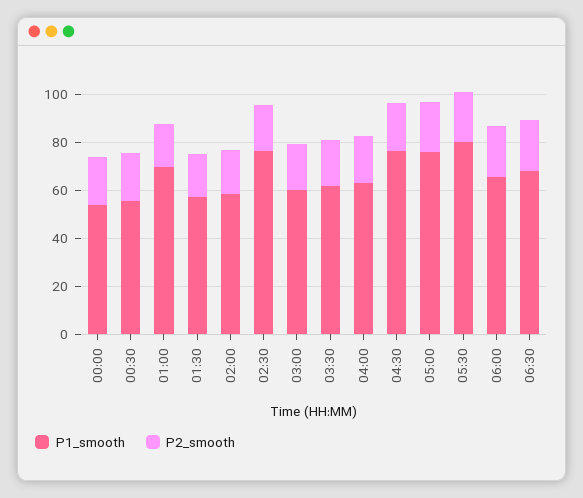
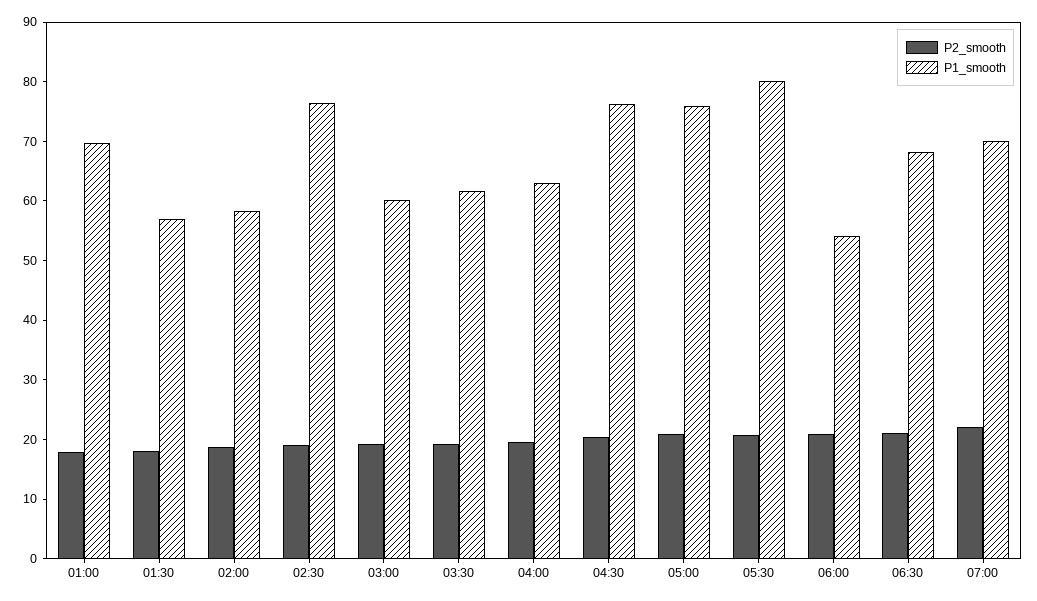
P1_smooth, 00:00: 55 -> none
P2_smooth, 00:00: 20 -> none
P1_smooth, 00:30: 55 -> none
P2_smooth, 00:30: 20 -> none
P1_smooth, 06:00: 65 -> 54
P2_smooth, 07:00: none -> 22
P1_smooth, 07:00: none -> 70

